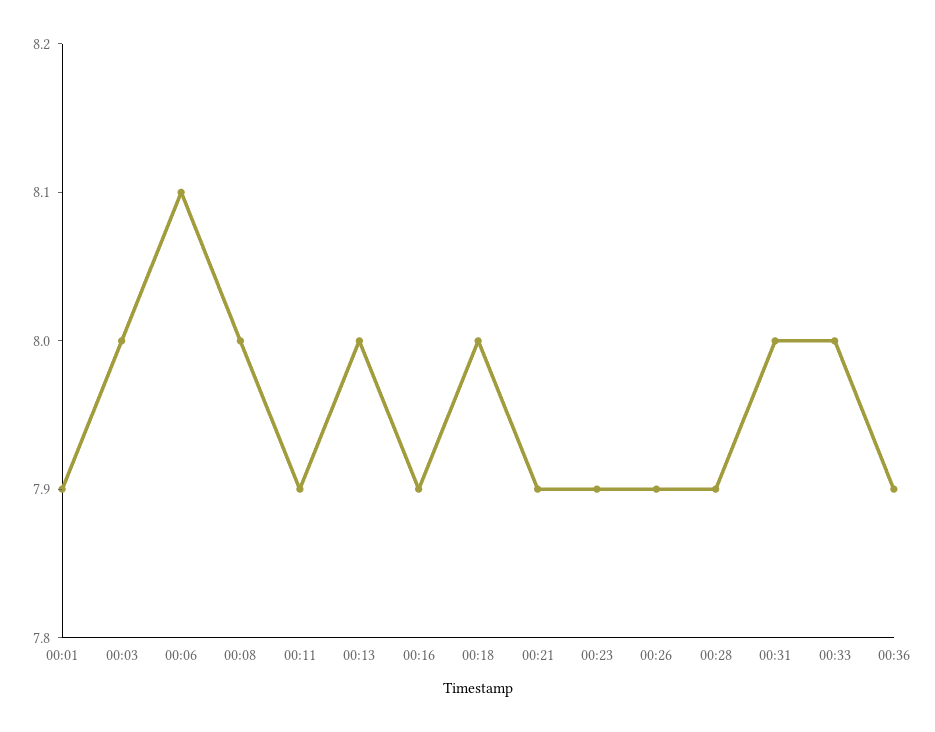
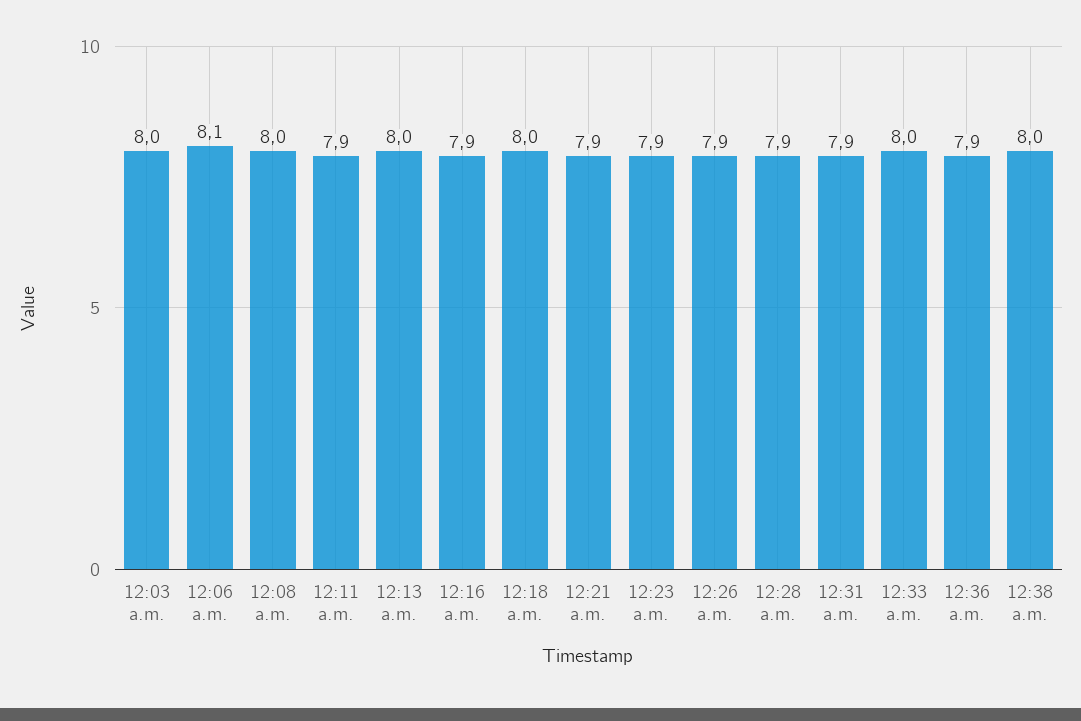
00:01: 7.9 -> none
00:31: 8 -> 7.9
12:38 a.m.: none -> 8

